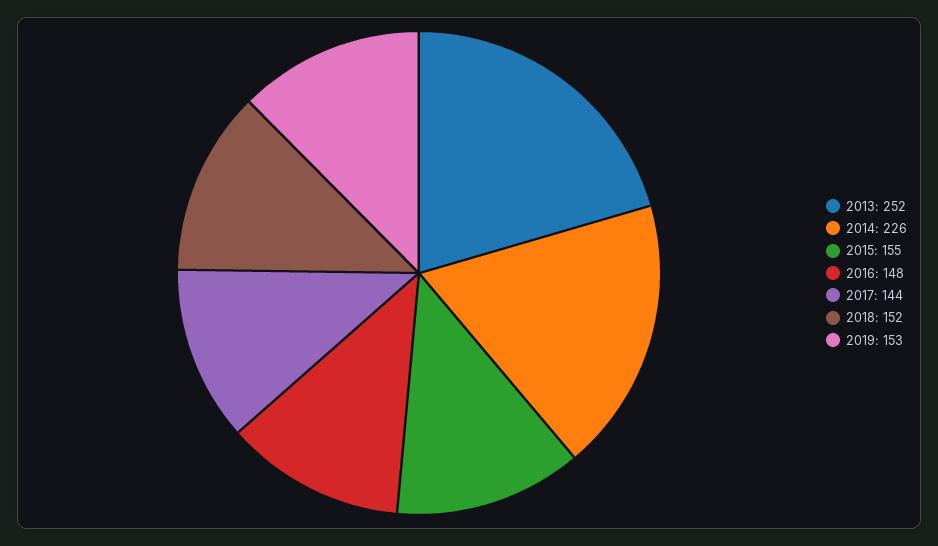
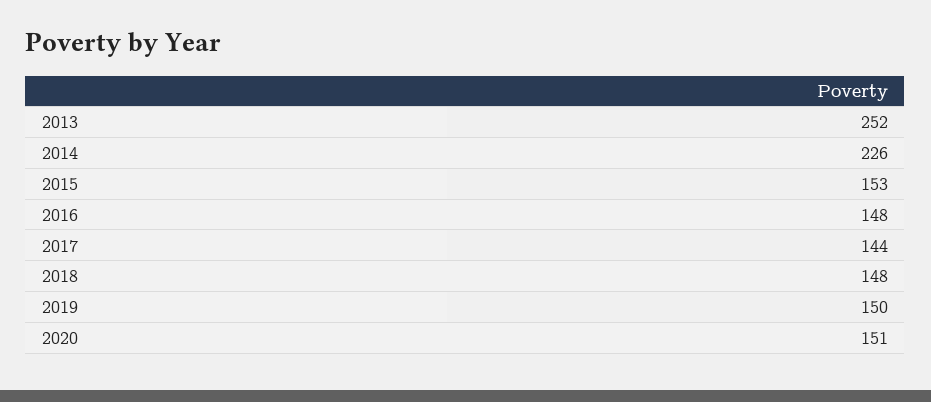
2015: 155 -> 153
2018: 152 -> 148
2019: 153 -> 150
2020: none -> 151

